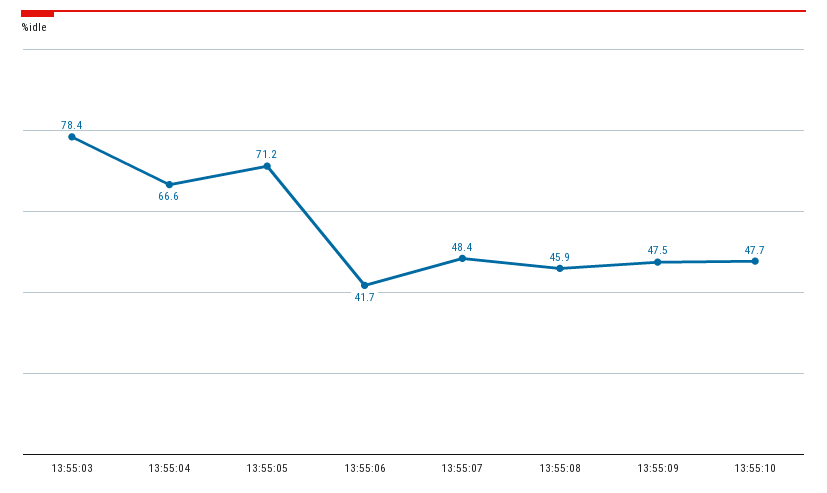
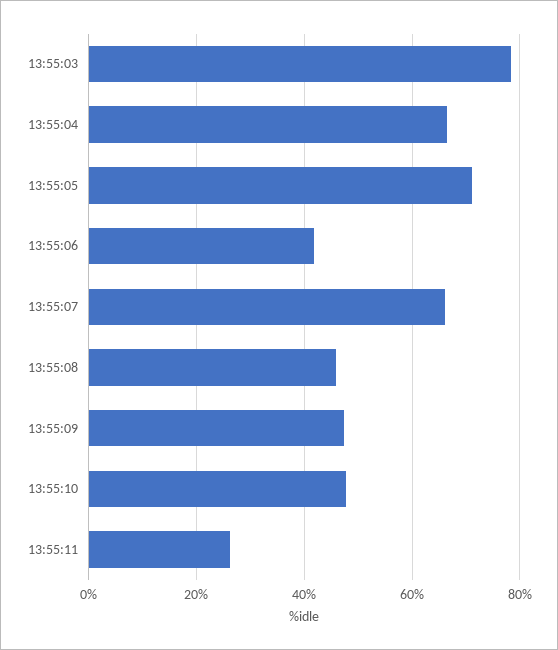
13:55:07: 48.4 -> 66
13:55:11: none -> 26

